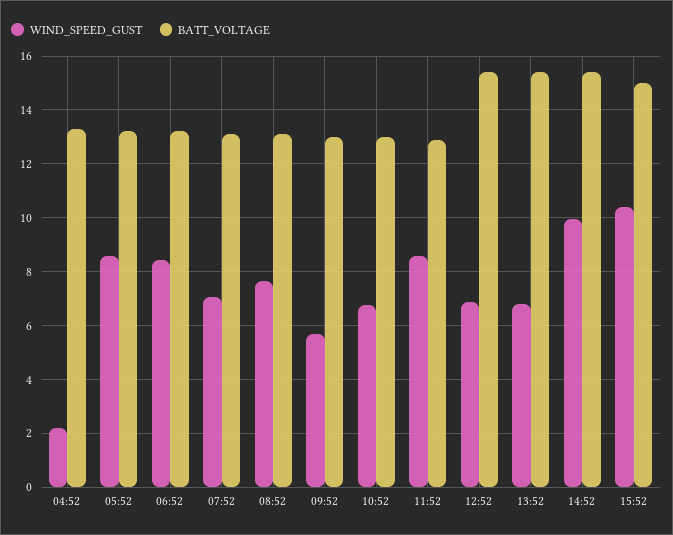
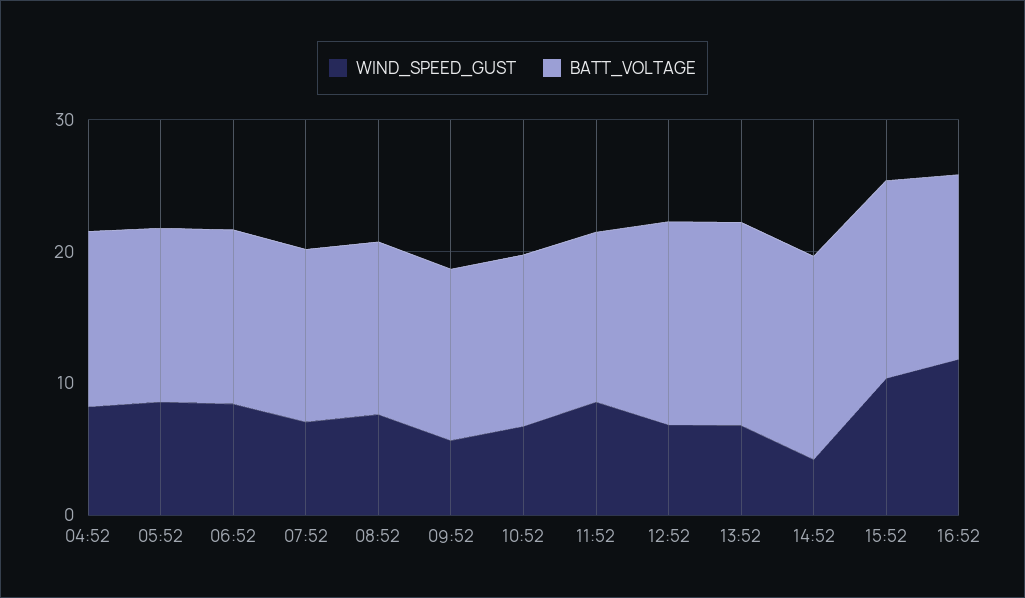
WIND_SPEED_GUST, 04:52: 2.25 -> 8
WIND_SPEED_GUST, 14:52: 10 -> 4
WIND_SPEED_GUST, 16:52: none -> 12
BATT_VOLTAGE, 16:52: none -> 14

